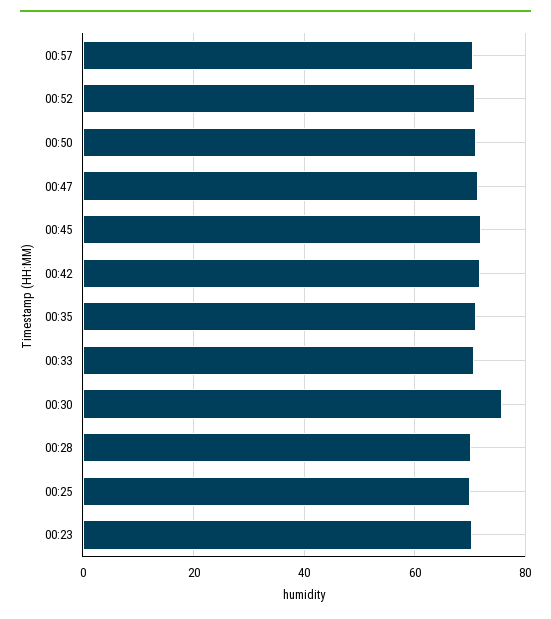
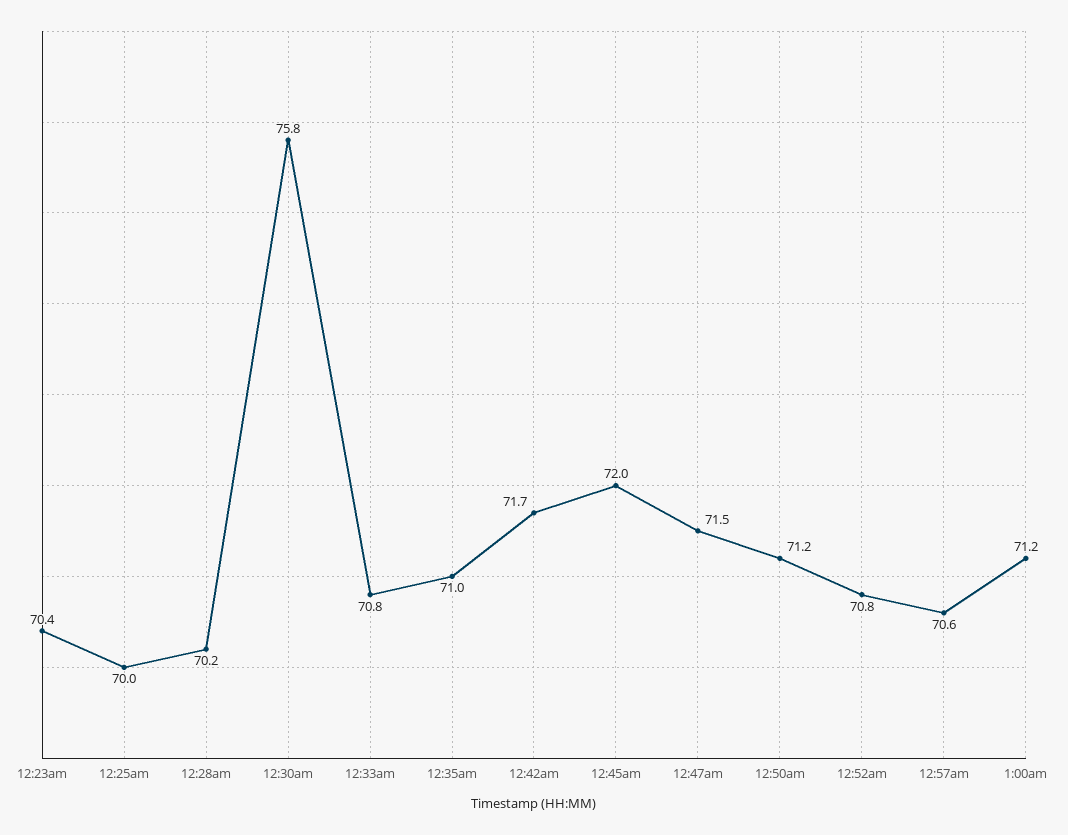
1:00am: none -> 71.2

